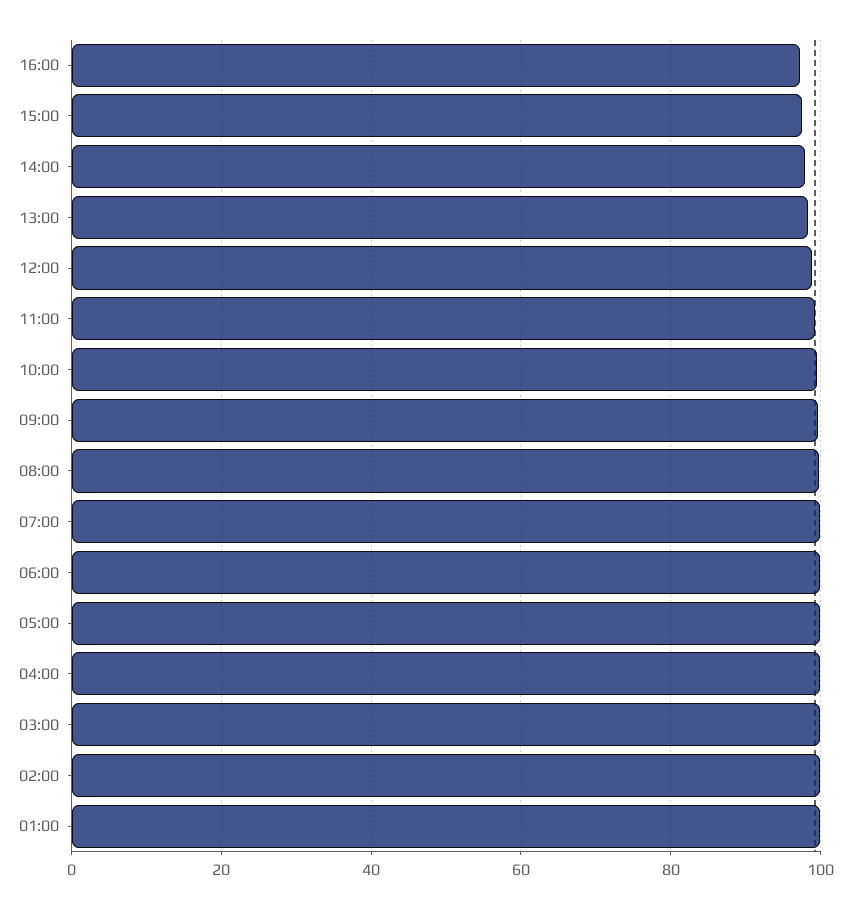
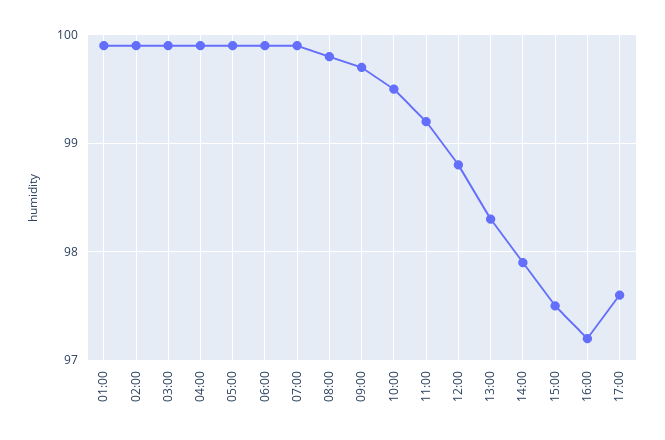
17:00: none -> 97.6

